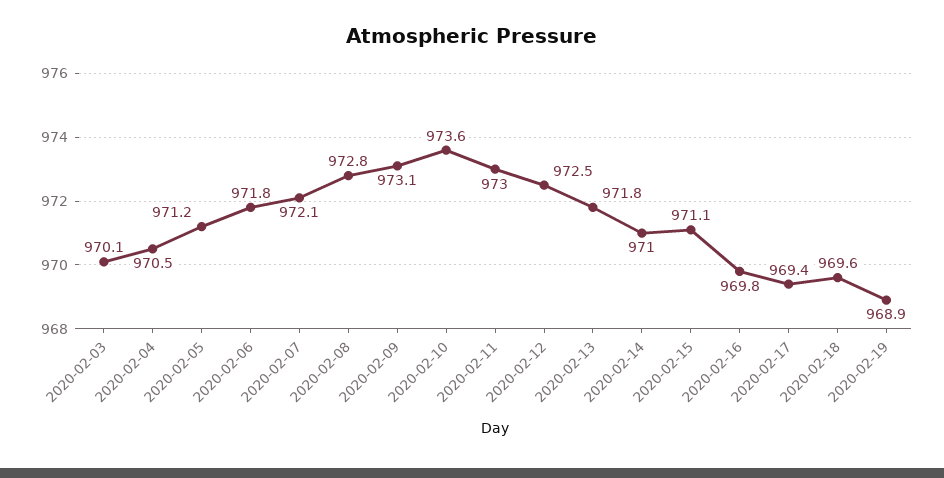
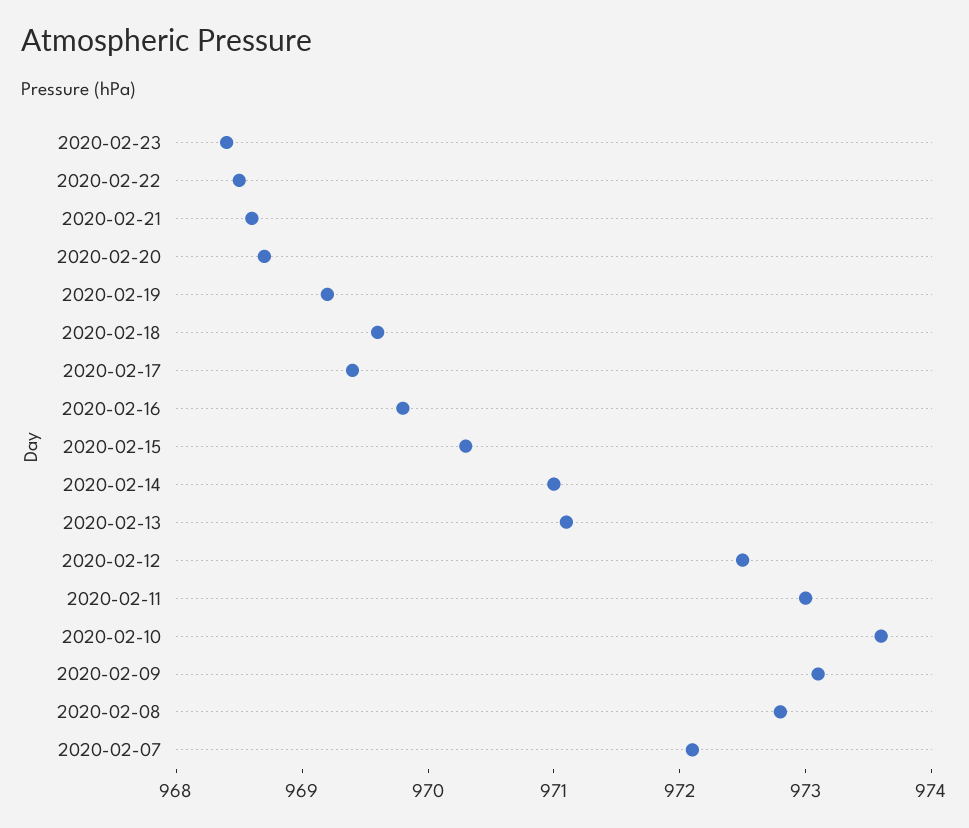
2020-02-03: 970.1 -> none
2020-02-04: 970.5 -> none
2020-02-05: 971.2 -> none
2020-02-06: 971.8 -> none
2020-02-13: 971.8 -> 971.1
2020-02-15: 971.1 -> 970.3
2020-02-19: 968.9 -> 969.2
2020-02-23: none -> 968.4
2020-02-22: none -> 968.5
2020-02-21: none -> 968.6
2020-02-20: none -> 968.7

